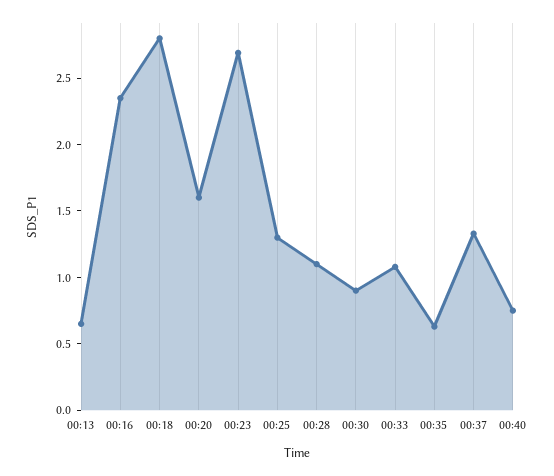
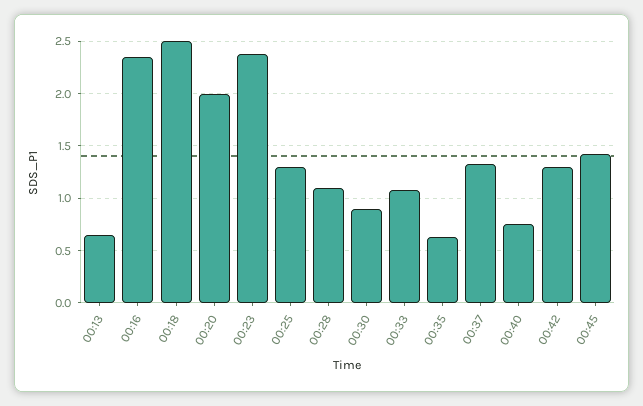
00:18: 2.8 -> 2.5
00:20: 1.6 -> 2
00:23: 2.7 -> 2.4
00:42: none -> 1.3
00:45: none -> 1.4

